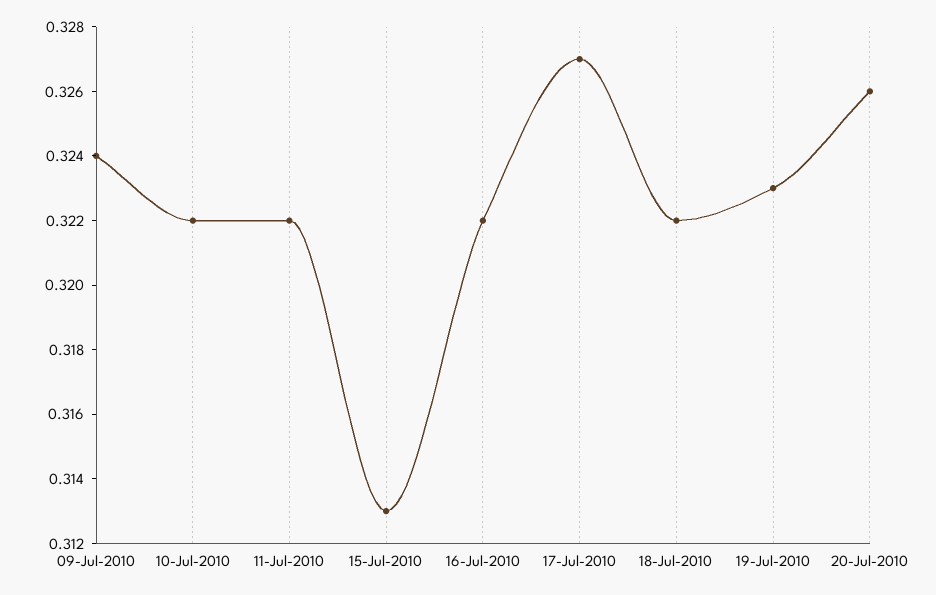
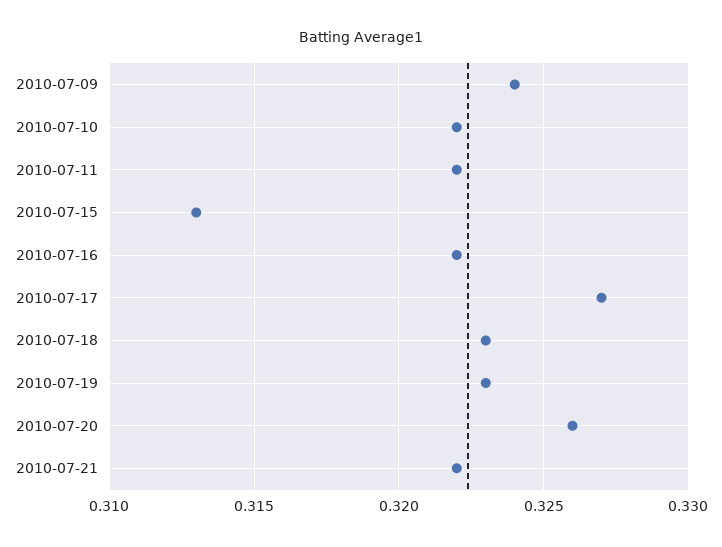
18-Jul-2010: 0.322 -> 0.323
2010-07-21: none -> 0.322

